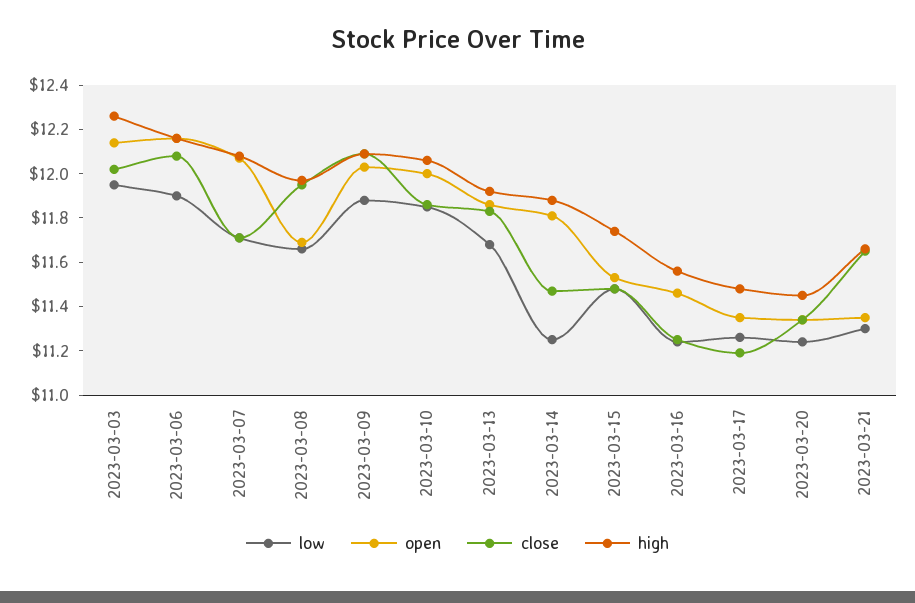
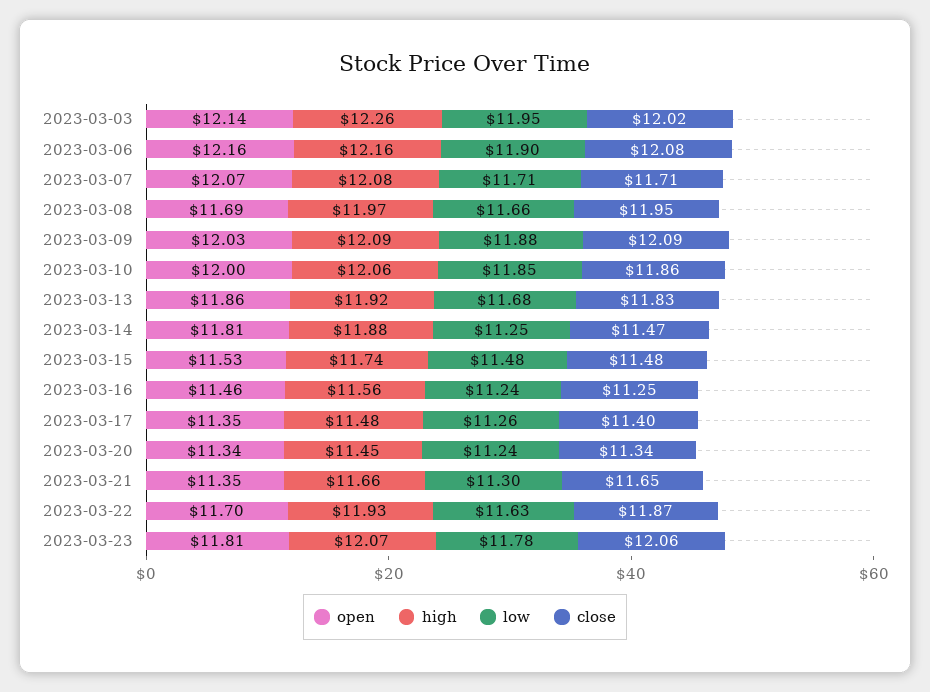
close, 2023-03-17: 11.2 -> 11.4
open, 2023-03-22: none -> 11.7
high, 2023-03-22: none -> 11.93
low, 2023-03-22: none -> 11.63
close, 2023-03-22: none -> 11.87
open, 2023-03-23: none -> 11.81
high, 2023-03-23: none -> 12.07
low, 2023-03-23: none -> 11.78
close, 2023-03-23: none -> 12.06

